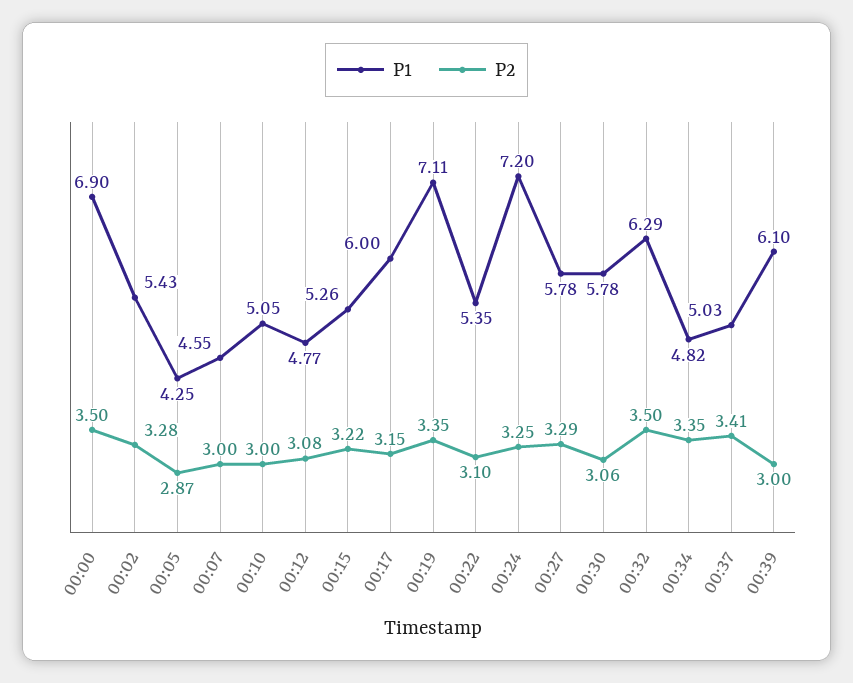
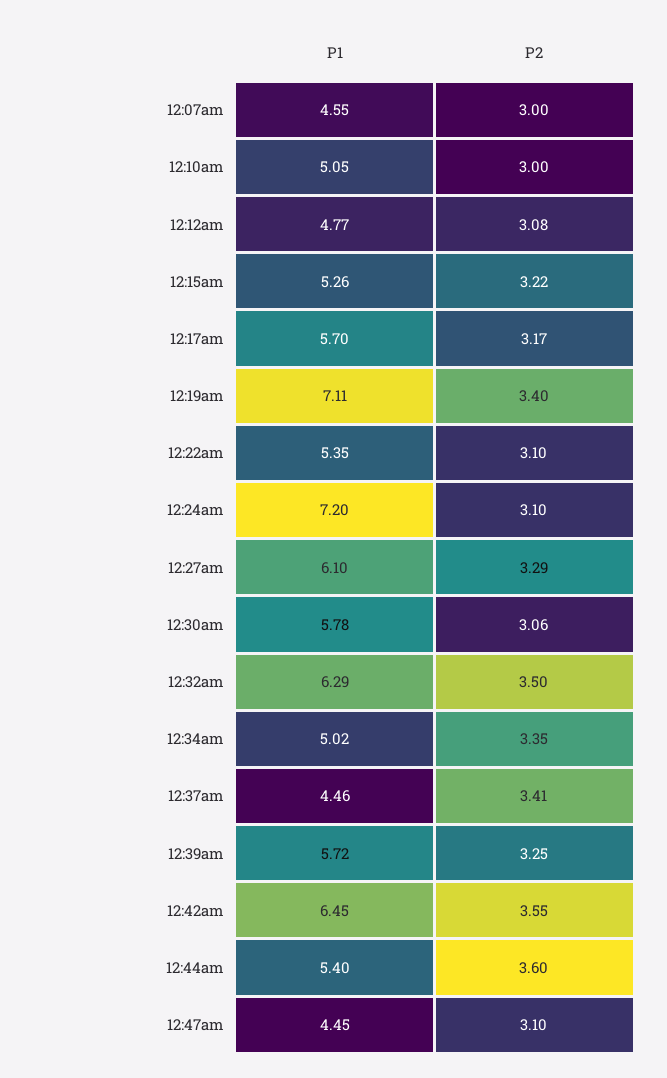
P1, 00:00: 6.9 -> none
P2, 00:00: 3.5 -> none
P1, 00:02: 5.43 -> none
P2, 00:02: 3.28 -> none
P1, 00:05: 4.25 -> none
P2, 00:05: 2.87 -> none
P1, 00:17: 6 -> 5.7
P2, 00:17: 3.15 -> 3.17
P2, 00:19: 3.35 -> 3.4
P2, 00:24: 3.25 -> 3.1
P1, 00:27: 5.78 -> 6.1
P1, 00:34: 4.82 -> 5.02
P1, 00:37: 5.03 -> 4.46
P1, 00:39: 6.1 -> 5.72
P2, 00:39: 3 -> 3.25
P1, 12:42am: none -> 6.45
P2, 12:42am: none -> 3.55
P1, 12:44am: none -> 5.4
P2, 12:44am: none -> 3.6
P1, 12:47am: none -> 4.45
P2, 12:47am: none -> 3.1

